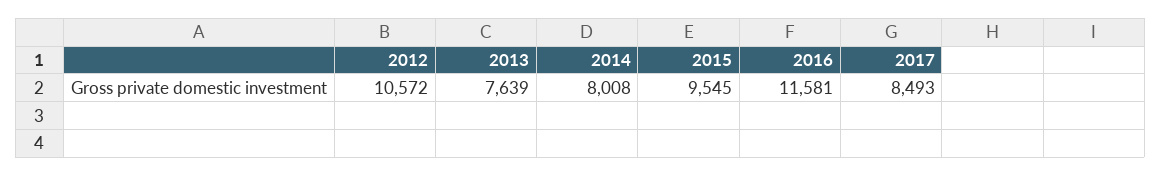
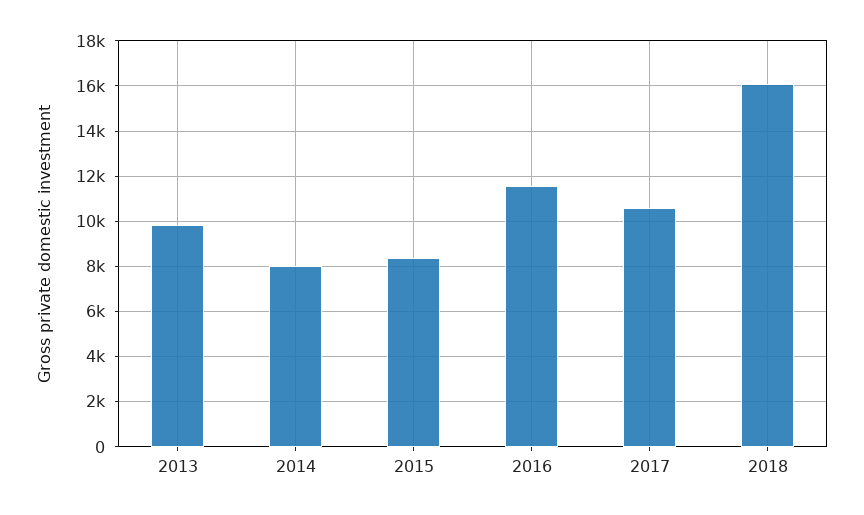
2012: 10572 -> none
2013: 7639 -> 10000
2015: 9545 -> 8500
2017: 8493 -> 10500
2018: none -> 16000

